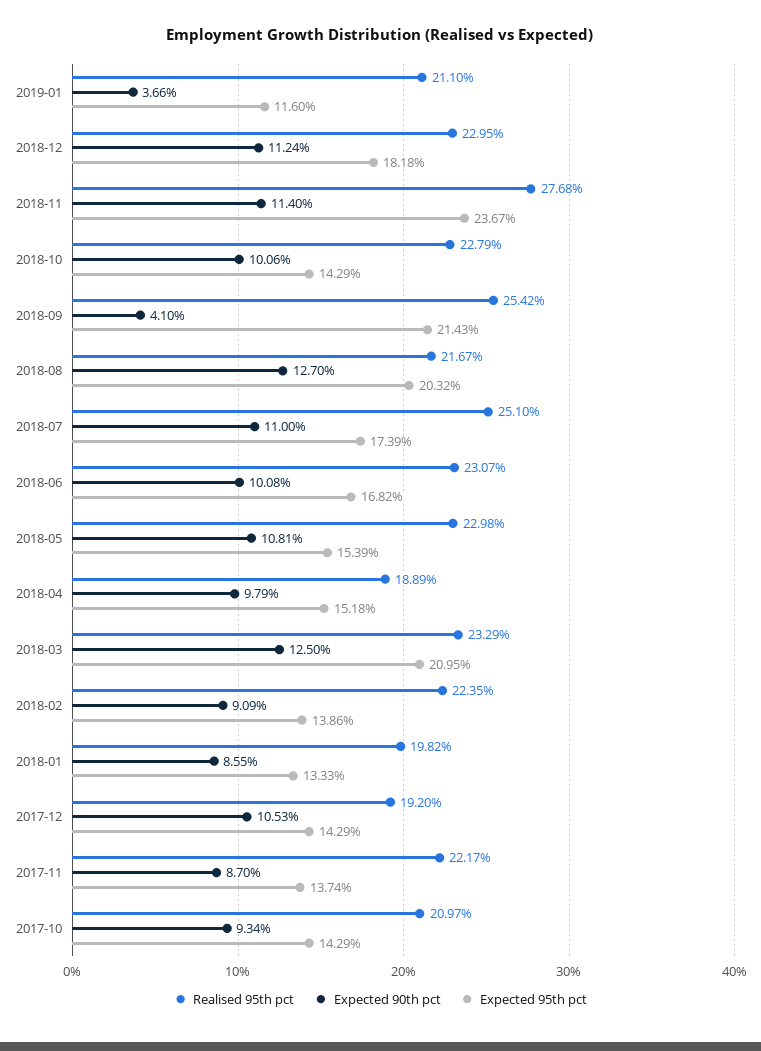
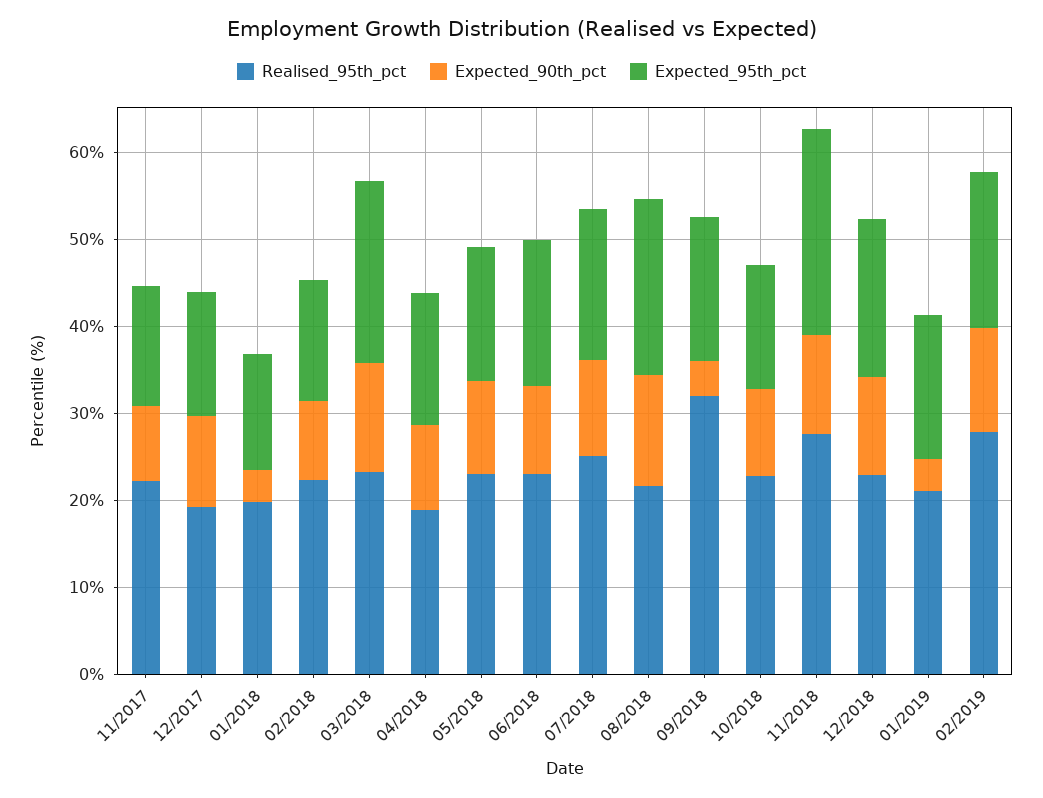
Expected 95th pct, 2019-01: 11.6 -> 16
Realised 95th pct, 2018-09: 25.42 -> 32
Expected 95th pct, 2018-09: 21.43 -> 16
Expected 90th pct, 2018-01: 8.55 -> 4
Realised 95th pct, 2017-10: 20.97 -> none
Expected 90th pct, 2017-10: 9.34 -> none
Expected 95th pct, 2017-10: 14.29 -> none
Realised 95th pct, 02/2019: none -> 28
Expected 90th pct, 02/2019: none -> 12
Expected 95th pct, 02/2019: none -> 18

